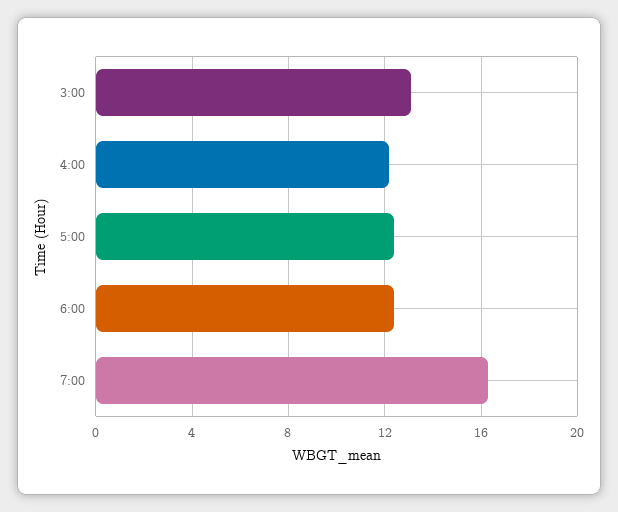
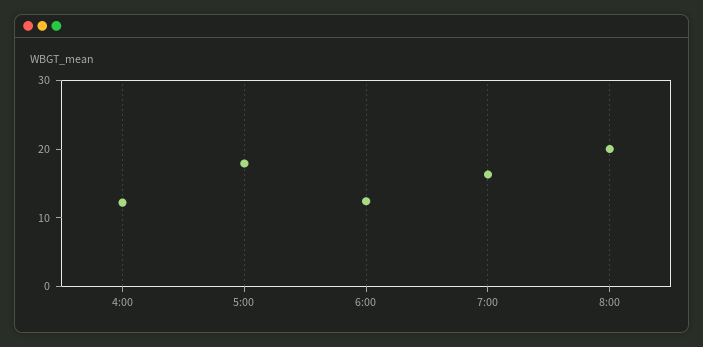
3:00: 13 -> none
5:00: 12.5 -> 18
8:00: none -> 20

